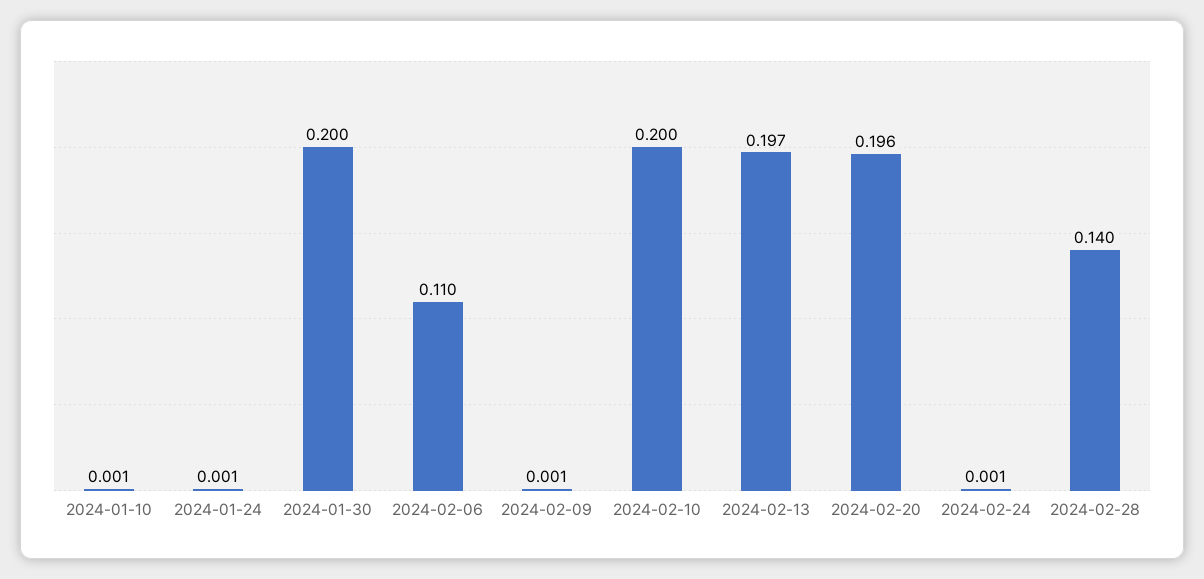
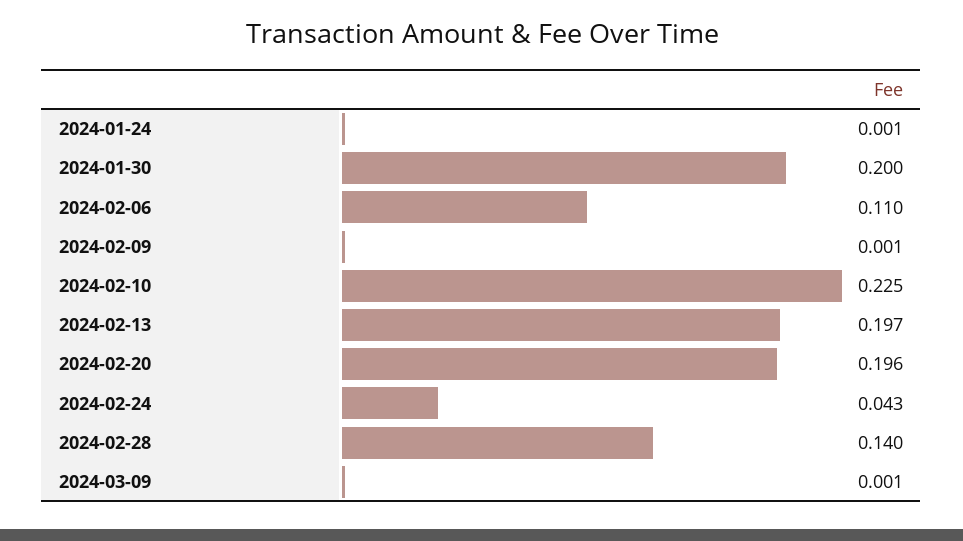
2024-01-10: 0.001 -> none
2024-02-10: 0.2 -> 0.225
2024-02-24: 0.001 -> 0.043
2024-03-09: none -> 0.001

